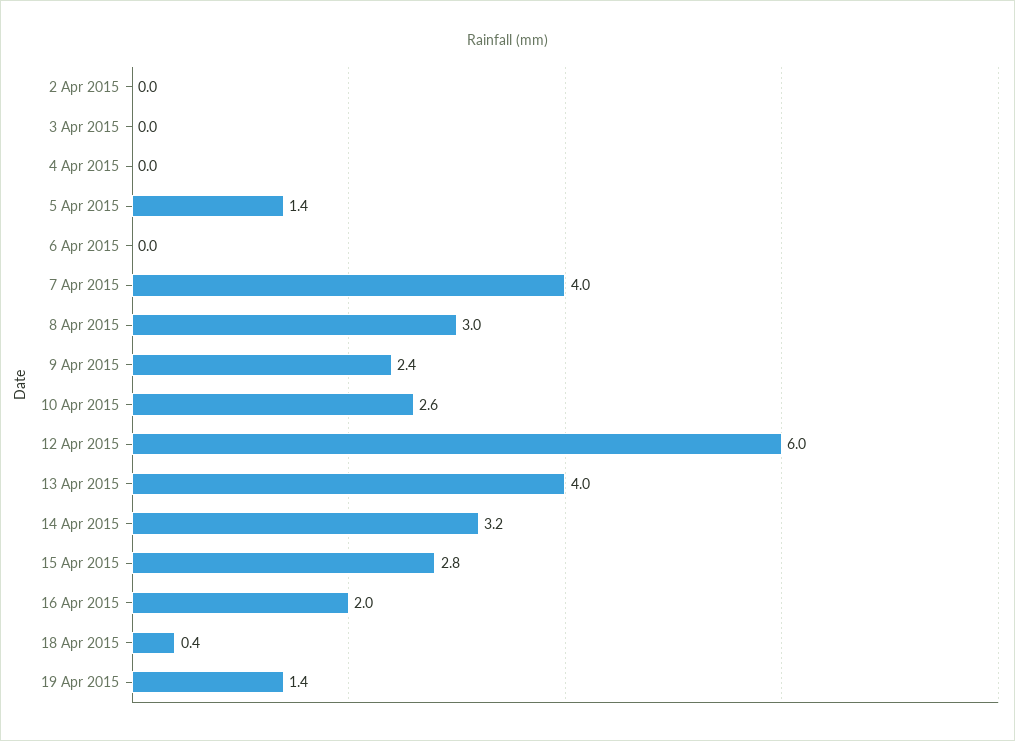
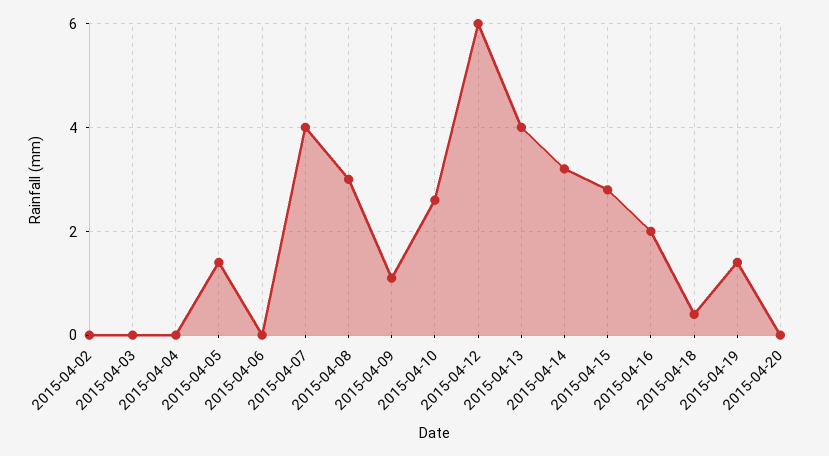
9 Apr 2015: 2.4 -> 1
2015-04-20: none -> 0

